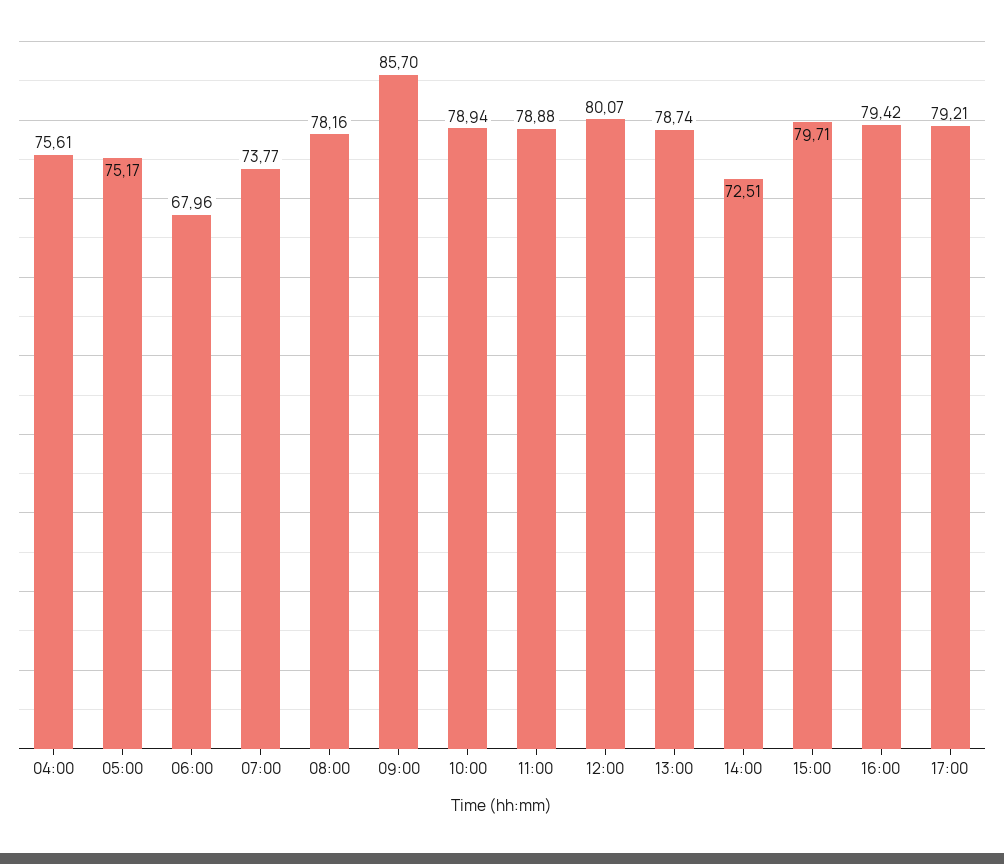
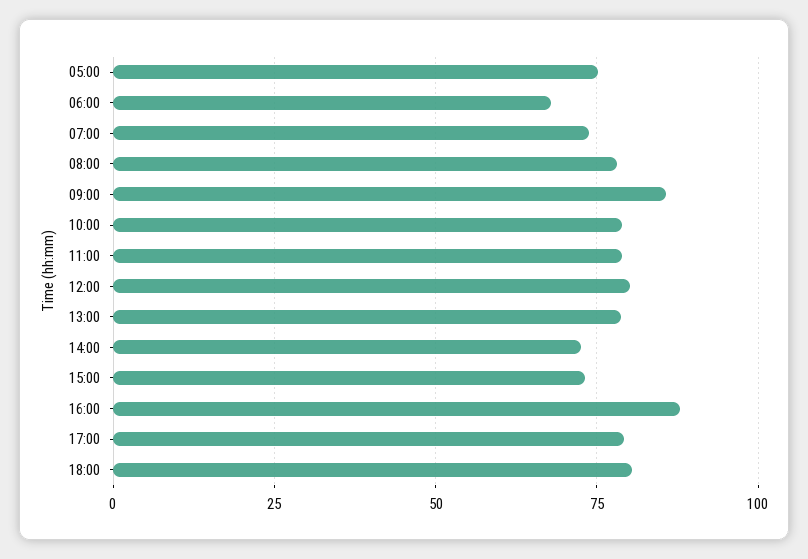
04:00: 75.61 -> none
15:00: 79.71 -> 72.5
16:00: 79.42 -> 87.5
18:00: none -> 80

